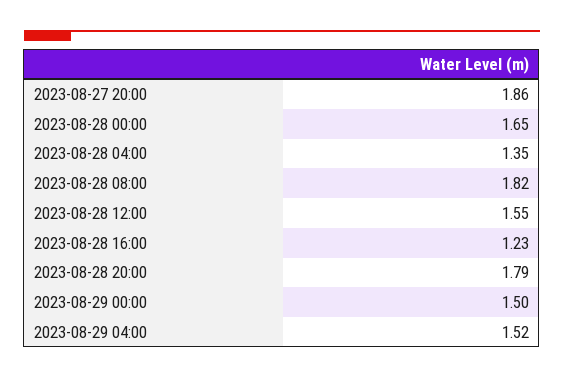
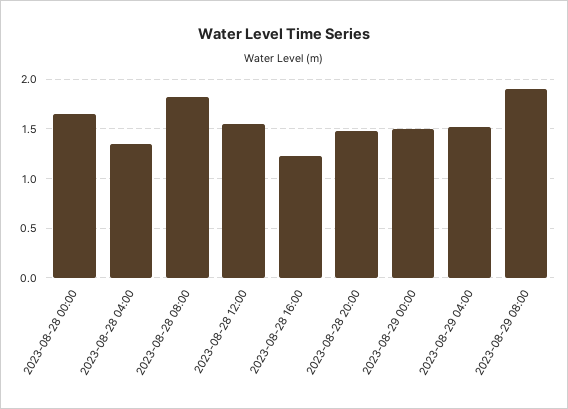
2023-08-27 20:00: 1.86 -> none
2023-08-28 20:00: 1.79 -> 1.5
2023-08-29 08:00: none -> 1.9

